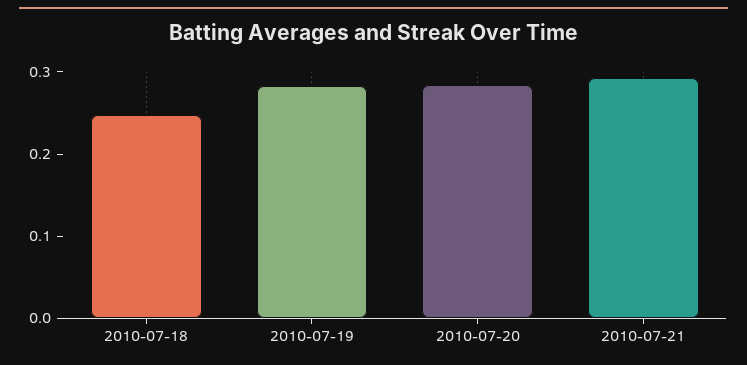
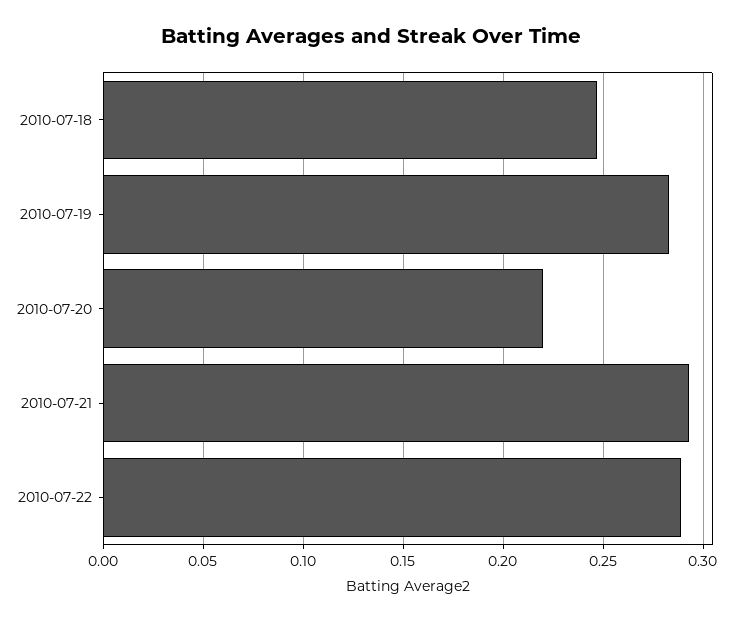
2010-07-20: 0.28 -> 0.22
2010-07-22: none -> 0.29

